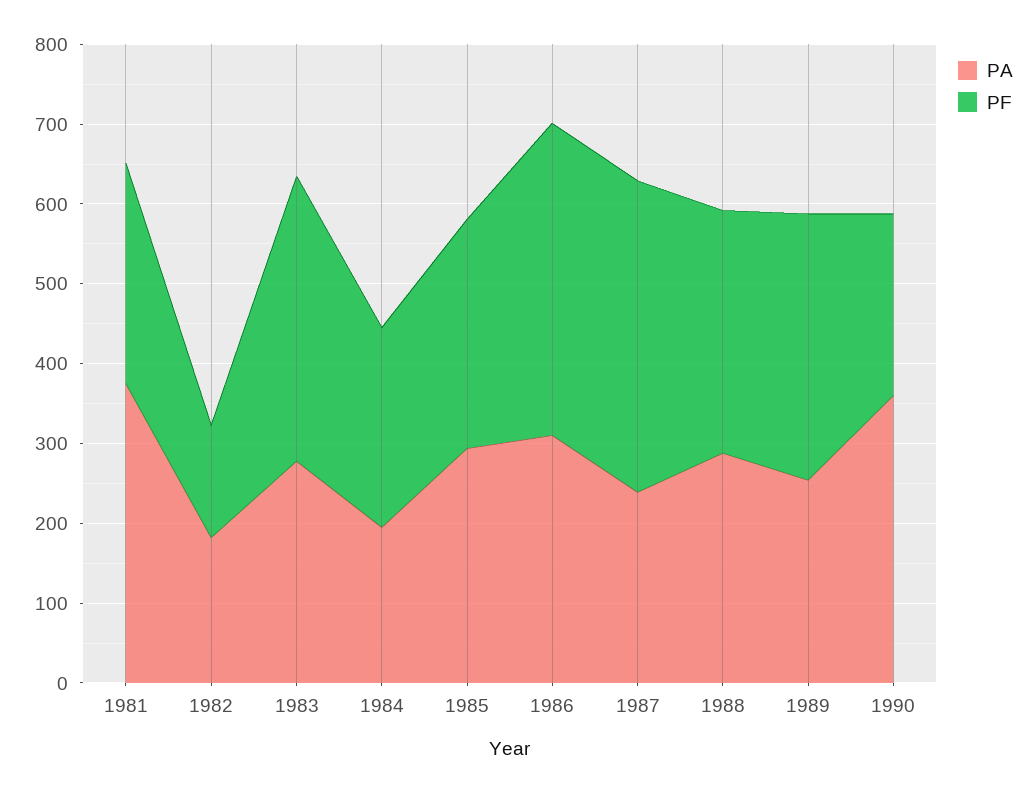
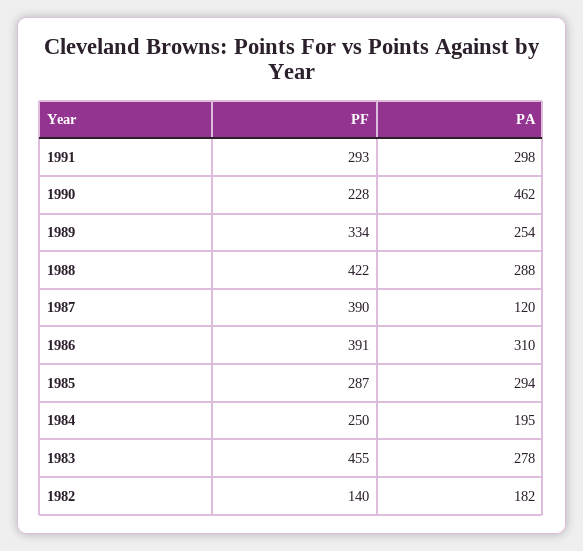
PA, 1981: 380 -> none
PF, 1981: 280 -> none
PF, 1983: 360 -> 455
PA, 1987: 240 -> 120
PF, 1988: 300 -> 422
PA, 1990: 360 -> 462
PF, 1991: none -> 293
PA, 1991: none -> 298

